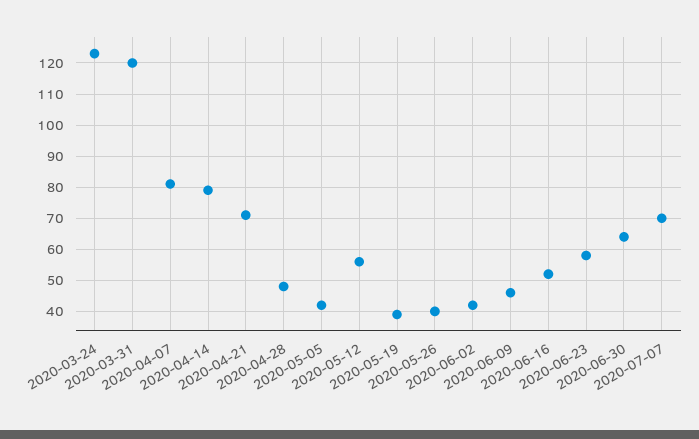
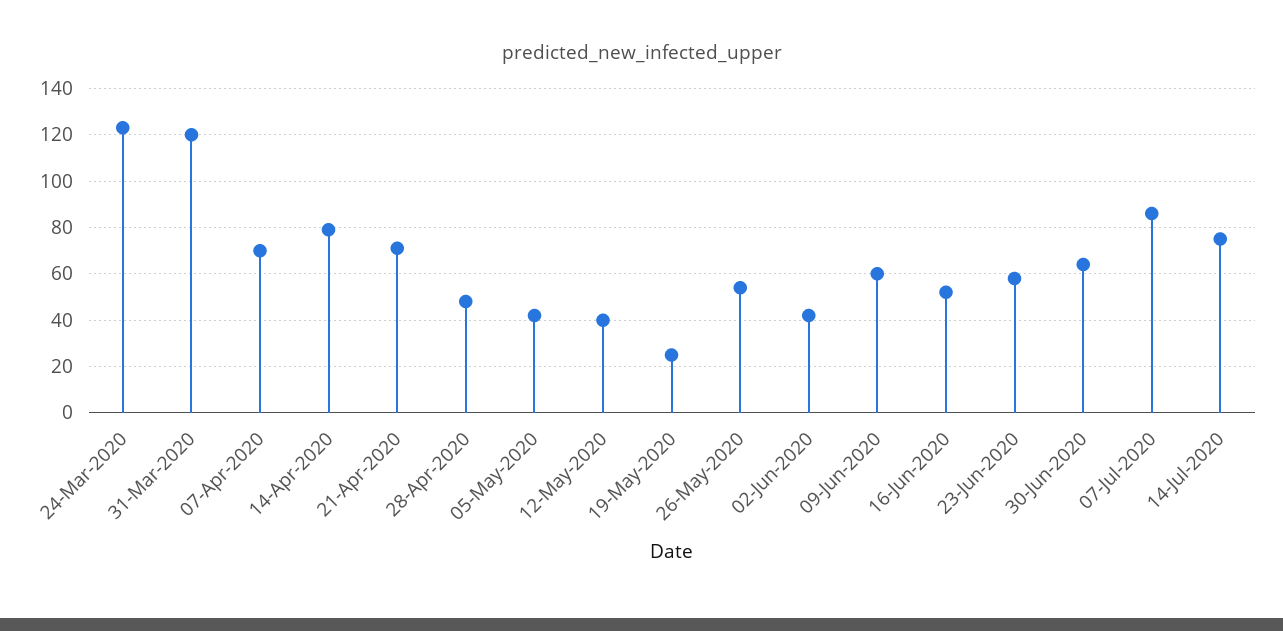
2020-04-07: 80 -> 70
2020-05-12: 55 -> 40
2020-05-19: 40 -> 25
2020-05-26: 40 -> 55
2020-06-09: 45 -> 60
2020-07-07: 70 -> 85
14-Jul-2020: none -> 75

